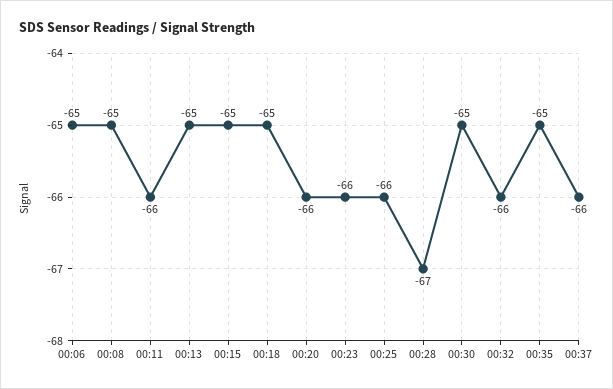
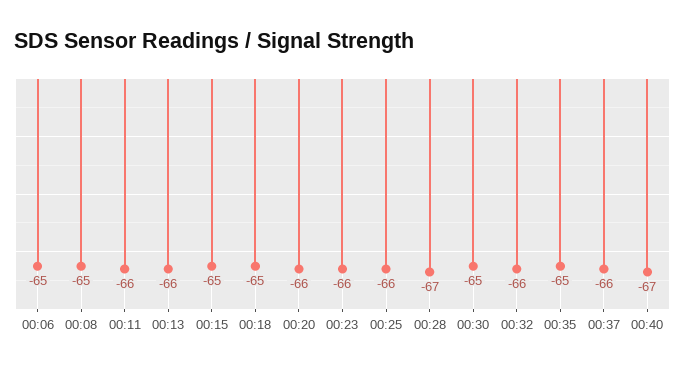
00:13: -65 -> -66
00:40: none -> -67

